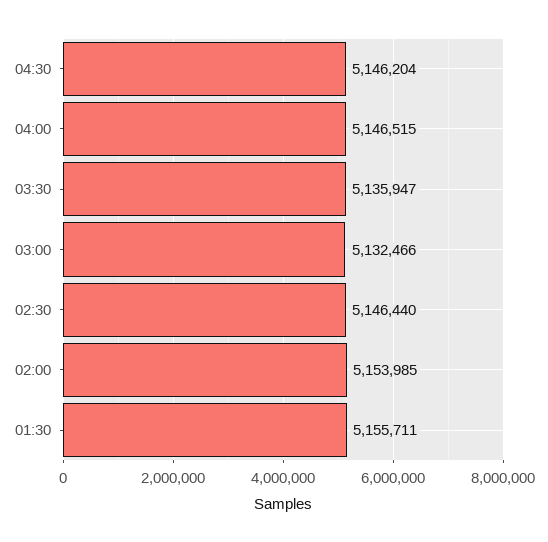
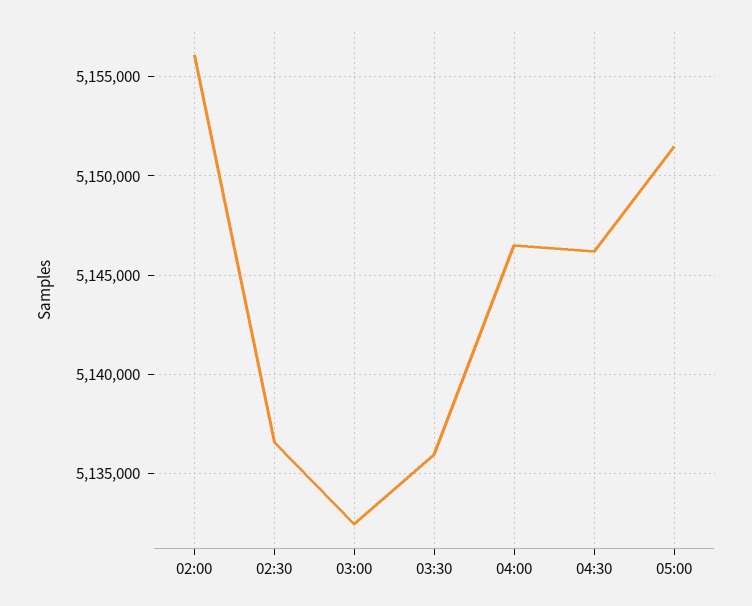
02:30: 5146440 -> 5136500
02:00: 5153985 -> 5156000
01:30: 5155711 -> none
05:00: none -> 5151500

